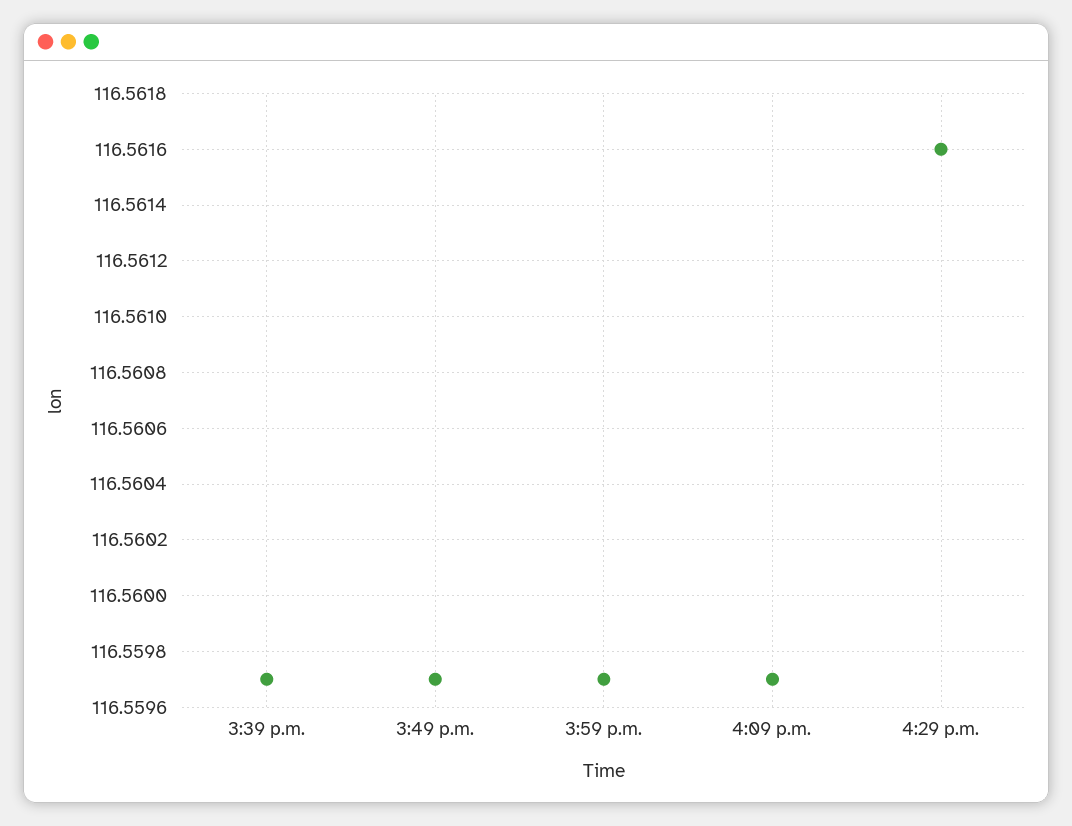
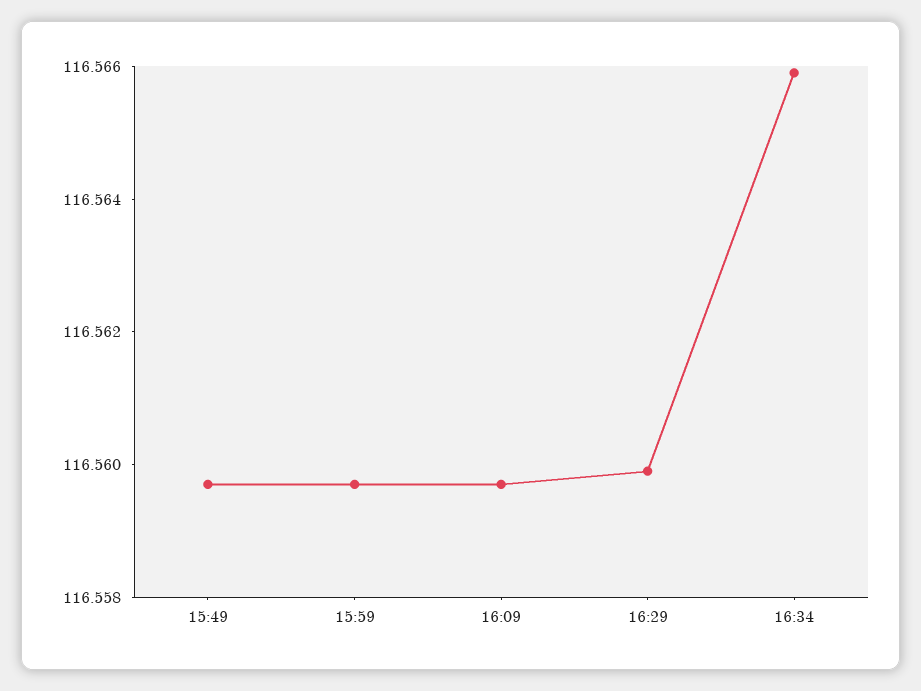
3:39 p.m.: 116.5597 -> none
4:29 p.m.: 116.5616 -> 116.56
16:34: none -> 116.566

